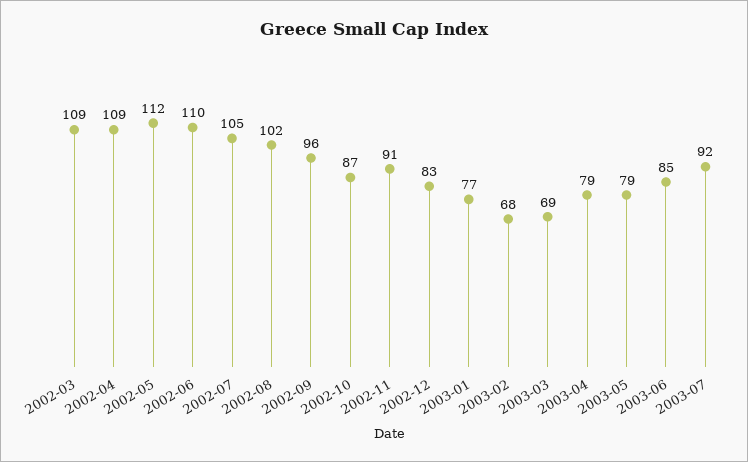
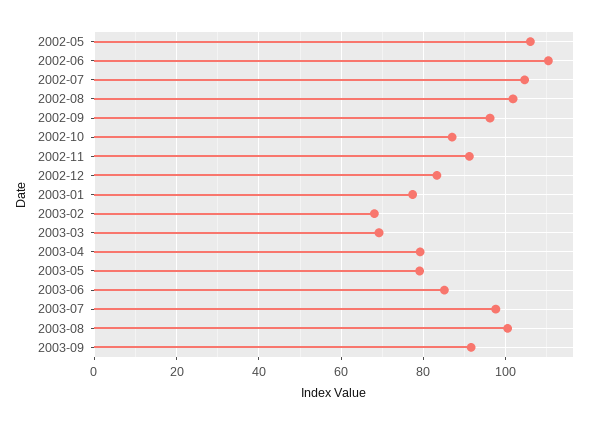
2002-03: 109 -> none
2002-04: 109 -> none
2002-05: 112 -> 106
2003-07: 92 -> 98
2003-08: none -> 100
2003-09: none -> 92

